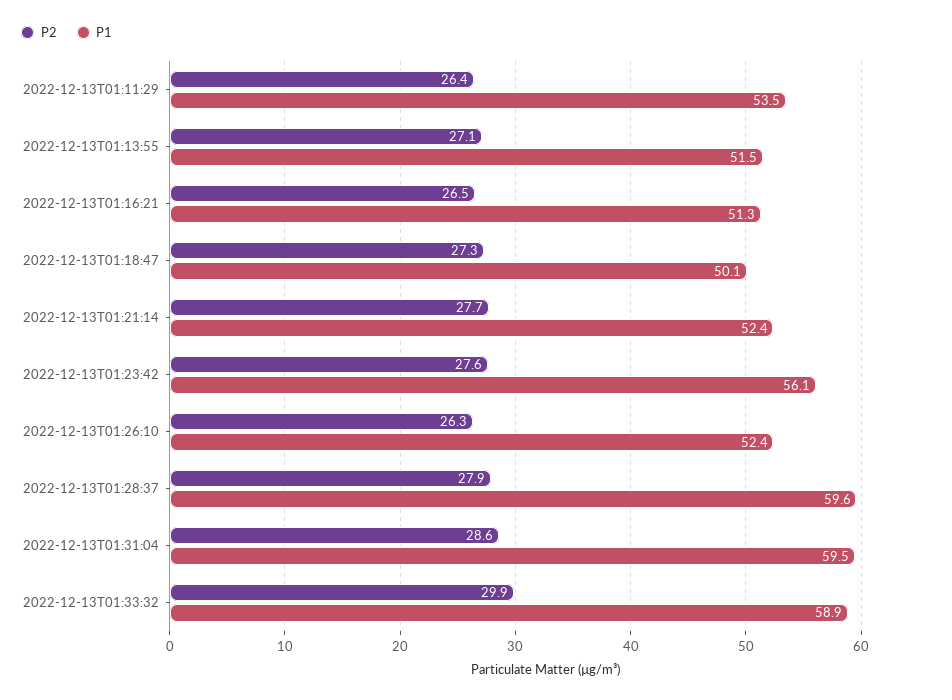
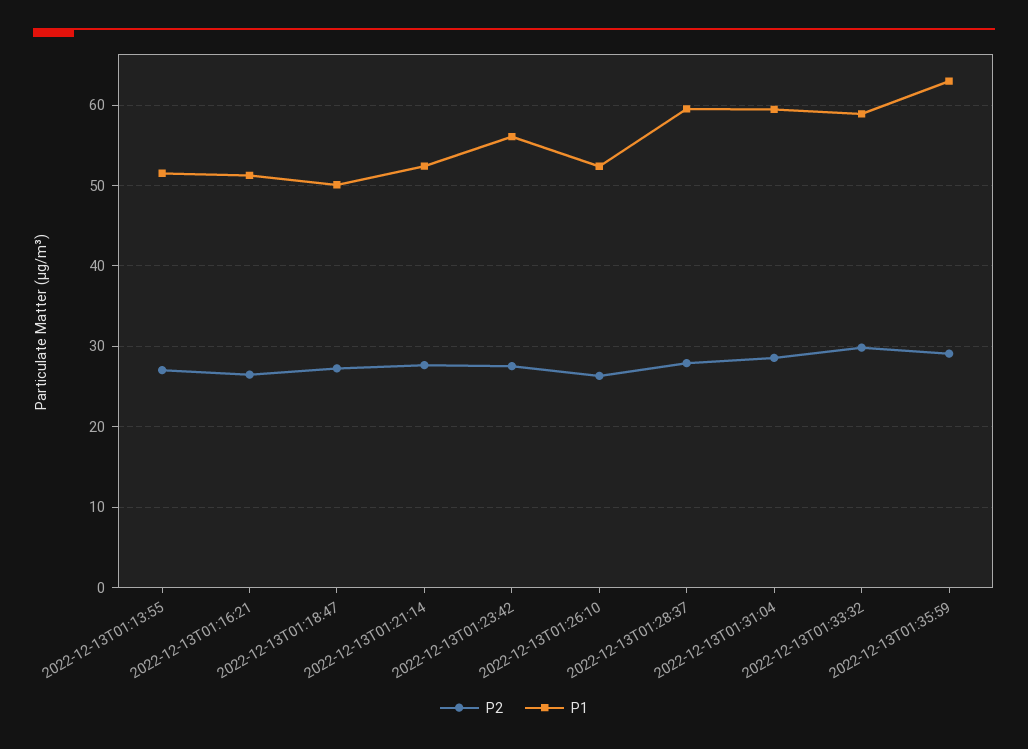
P2, 2022-12-13T01:11:29: 26.4 -> none
P1, 2022-12-13T01:11:29: 53.5 -> none
P2, 2022-12-13T01:35:59: none -> 29
P1, 2022-12-13T01:35:59: none -> 63

